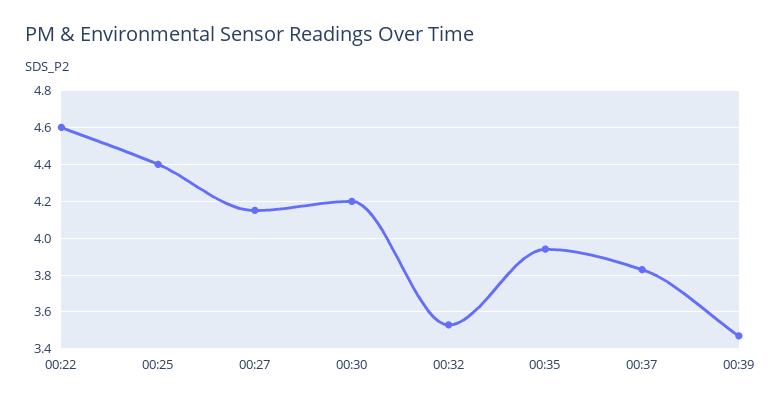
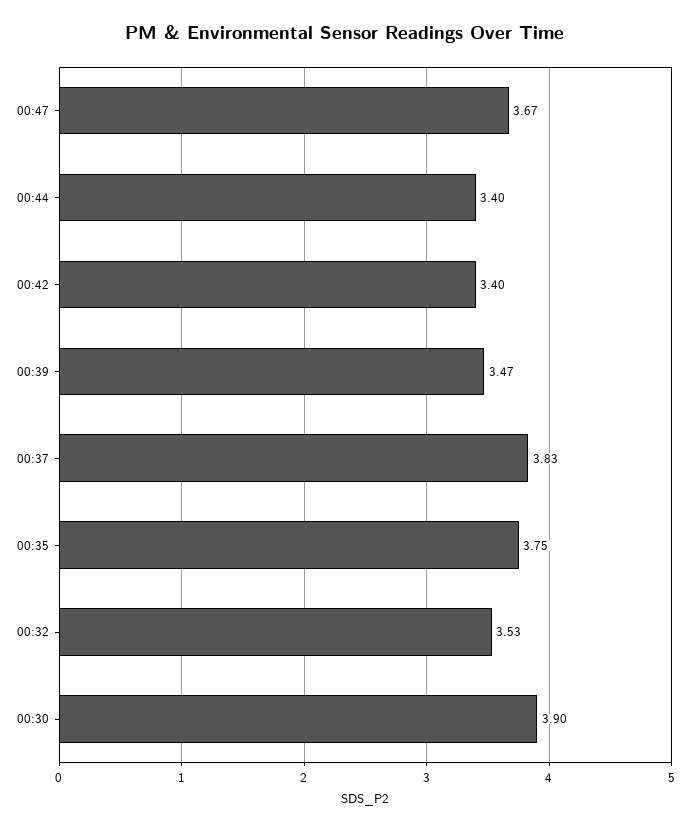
00:22: 4.6 -> none
00:25: 4.4 -> none
00:27: 4.15 -> none
00:30: 4.2 -> 3.9
00:35: 3.95 -> 3.75
00:47: none -> 3.67
00:44: none -> 3.4
00:42: none -> 3.4

